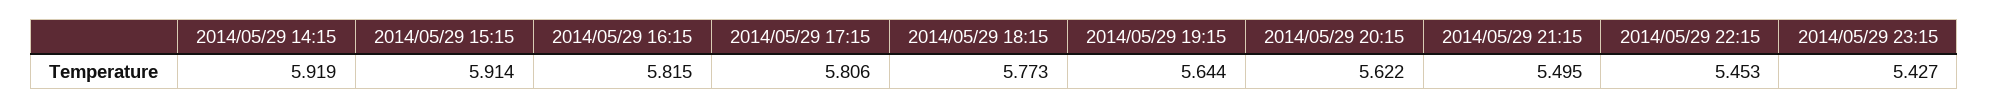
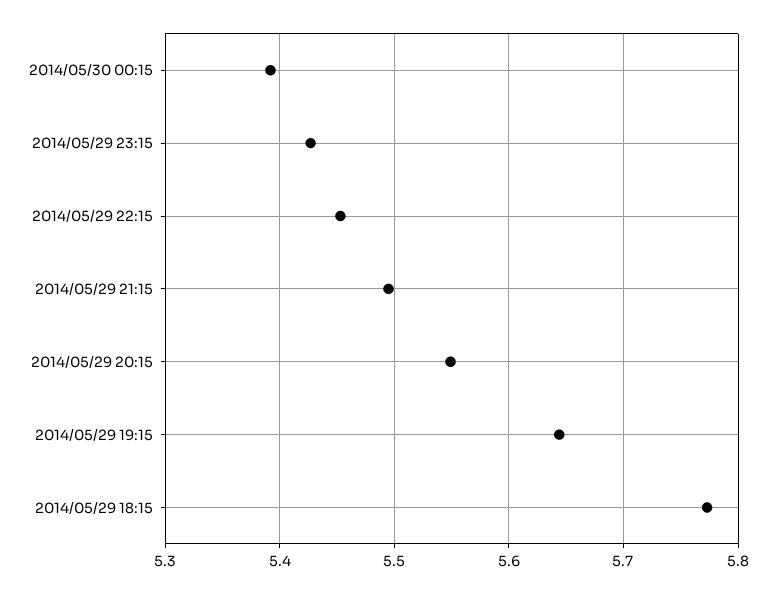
2014/05/29 14:15: 5.919 -> none
2014/05/29 15:15: 5.914 -> none
2014/05/29 16:15: 5.815 -> none
2014/05/29 17:15: 5.806 -> none
2014/05/29 20:15: 5.622 -> 5.55
2014/05/30 00:15: none -> 5.39

